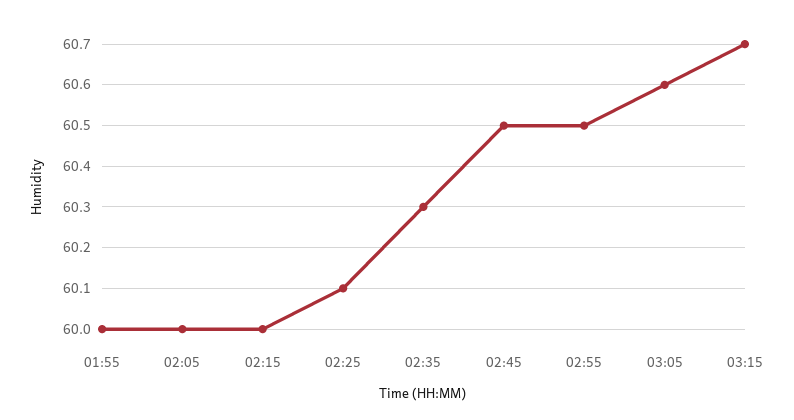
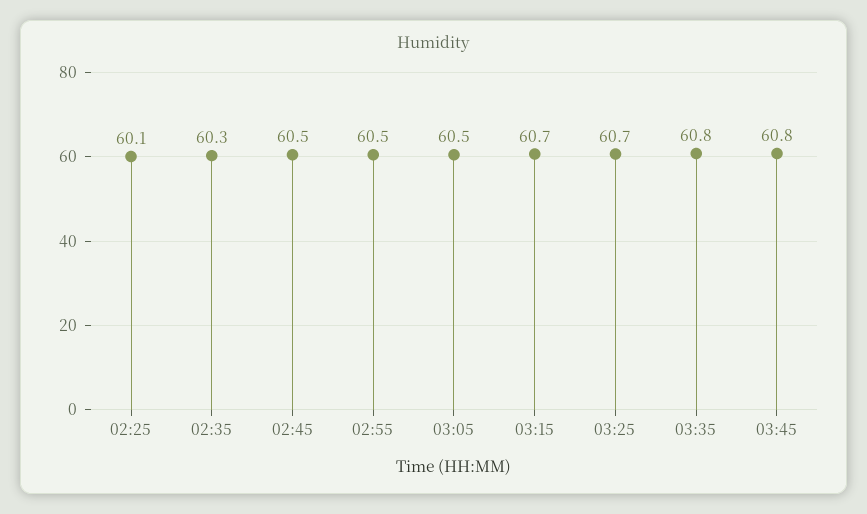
01:55: 60 -> none
02:05: 60 -> none
02:15: 60 -> none
03:05: 60.6 -> 60.5
03:25: none -> 60.7
03:35: none -> 60.8
03:45: none -> 60.8

